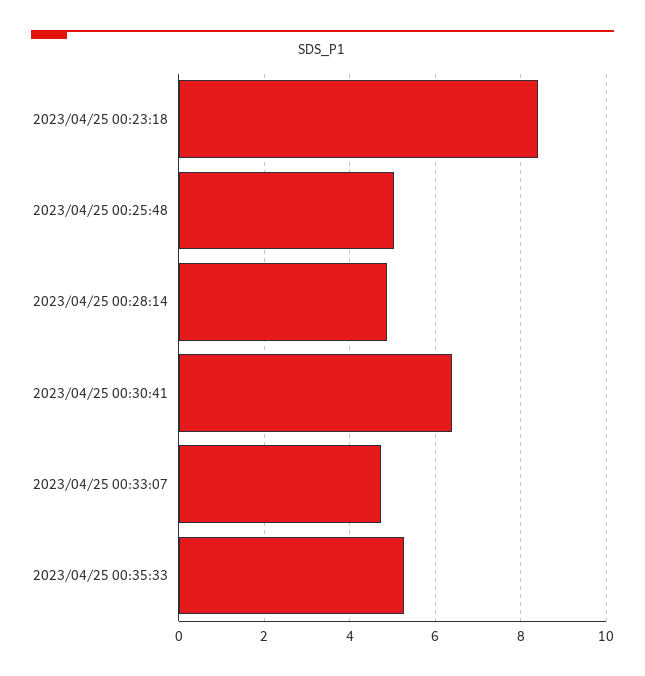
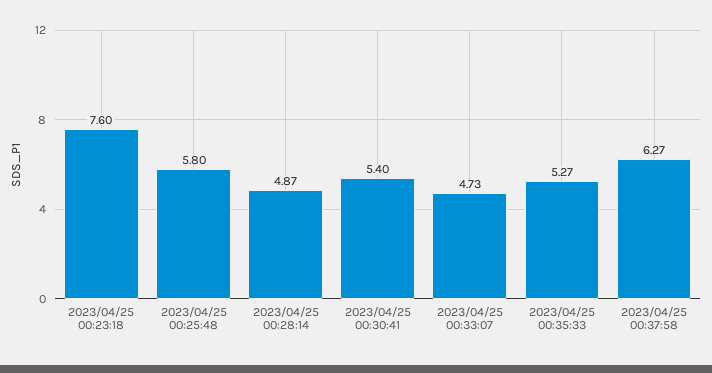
2023/04/25 00:23:18: 8.4 -> 7.6
2023/04/25 00:25:48: 5 -> 5.8
2023/04/25 00:30:41: 6.4 -> 5.4
2023/04/25 00:37:58: none -> 6.27

